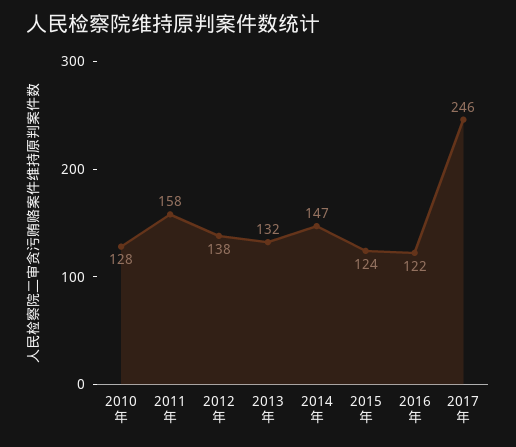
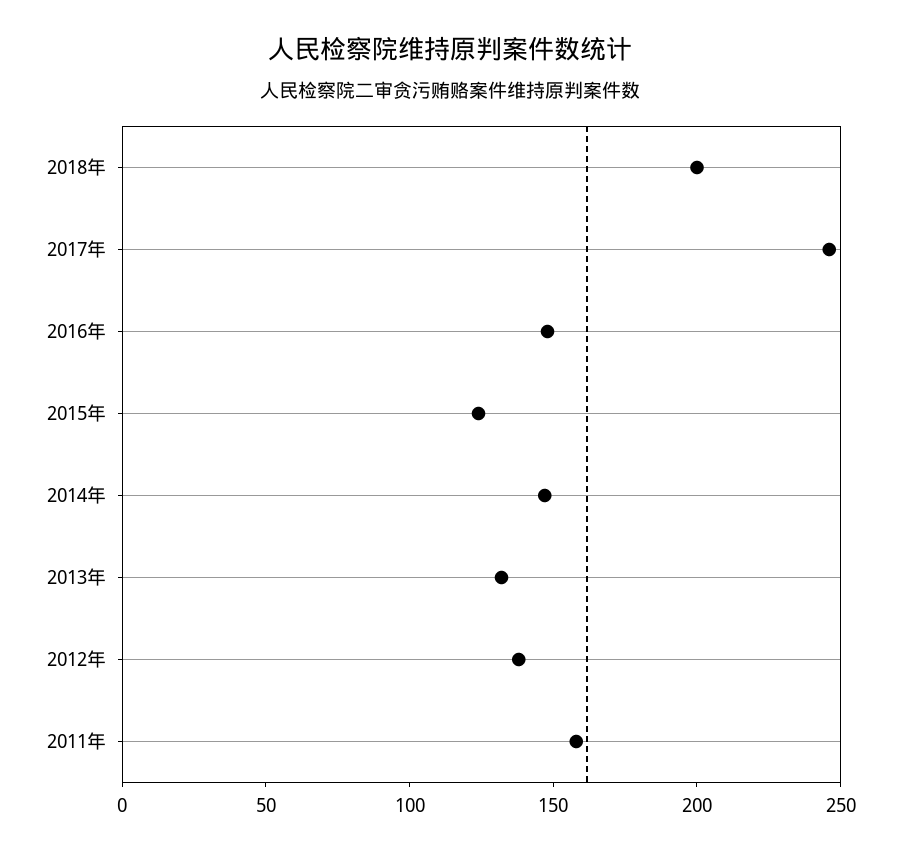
2010年: 128 -> none
2016年: 122 -> 150
2018年: none -> 200

